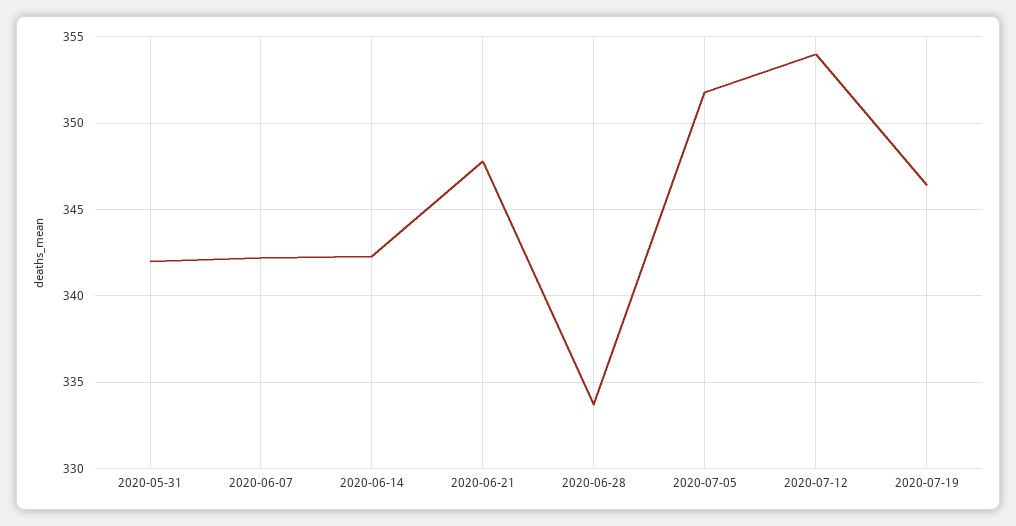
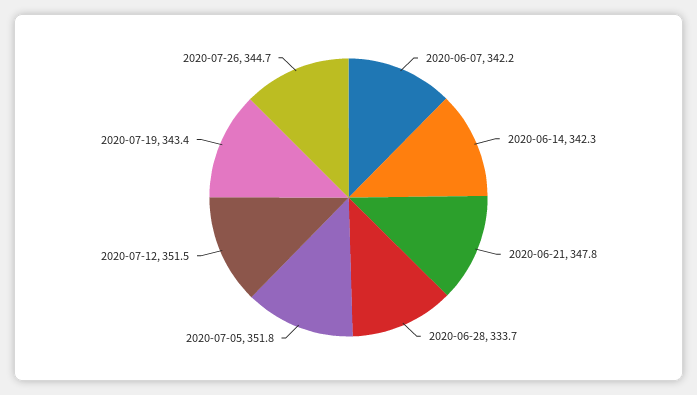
2020-05-31: 342 -> none
2020-07-12: 354 -> 351.5
2020-07-19: 346.5 -> 343.4
2020-07-26: none -> 344.7

